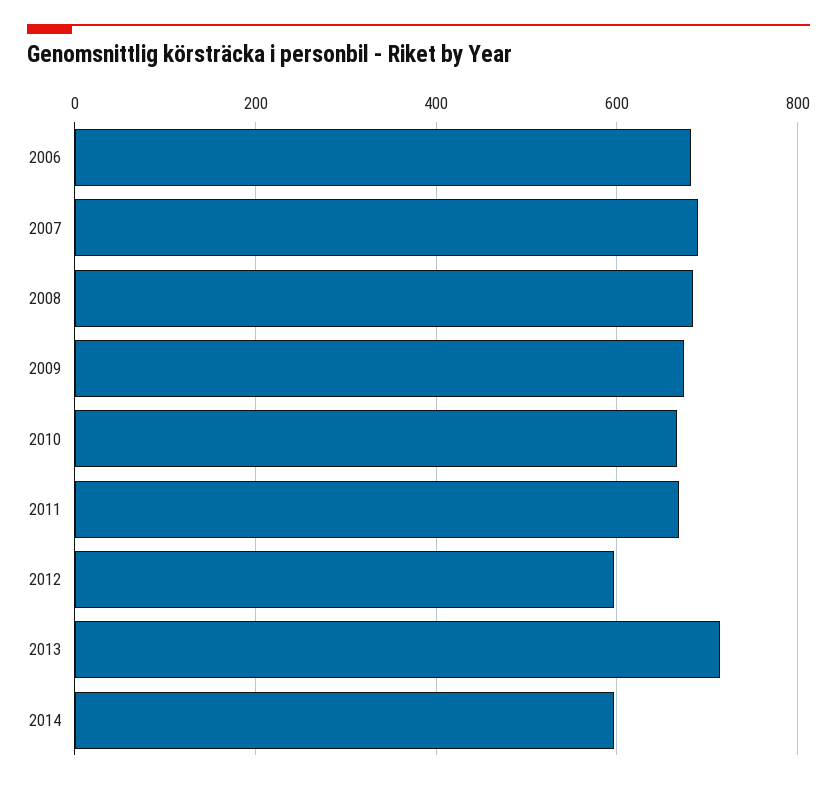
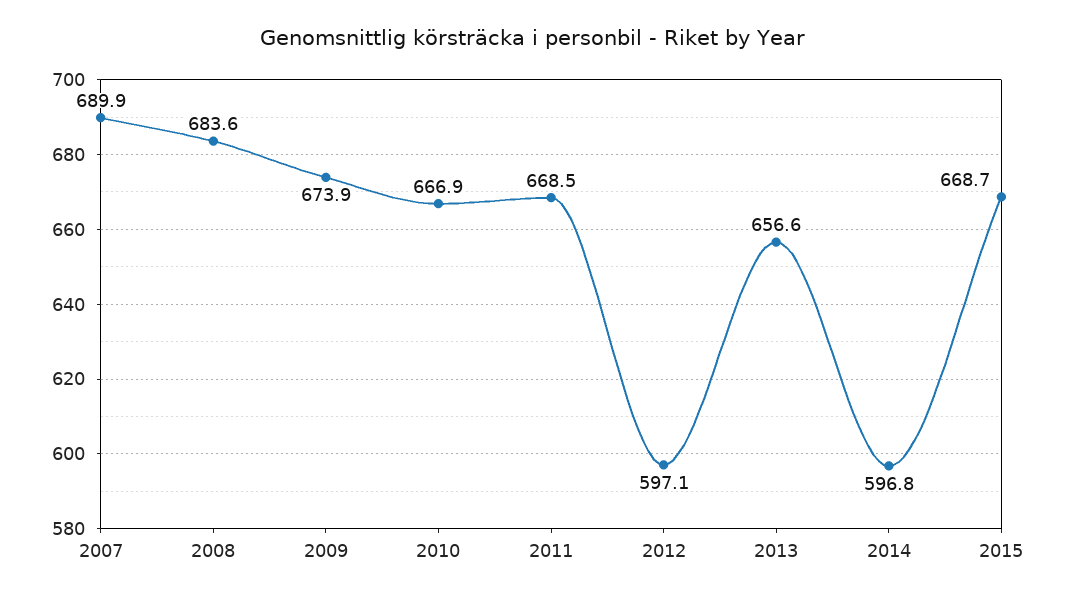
2006: 680 -> none
2013: 720 -> 656.6
2015: none -> 668.7

